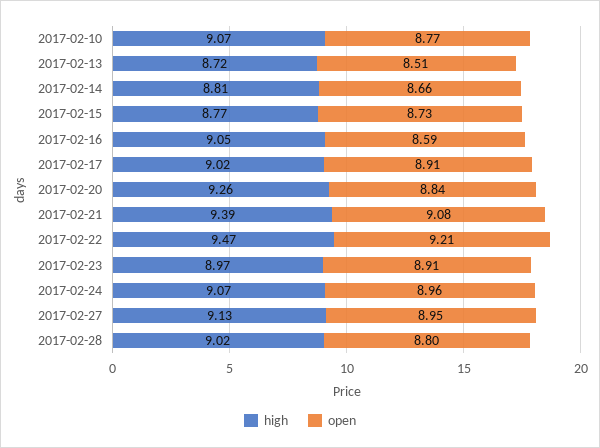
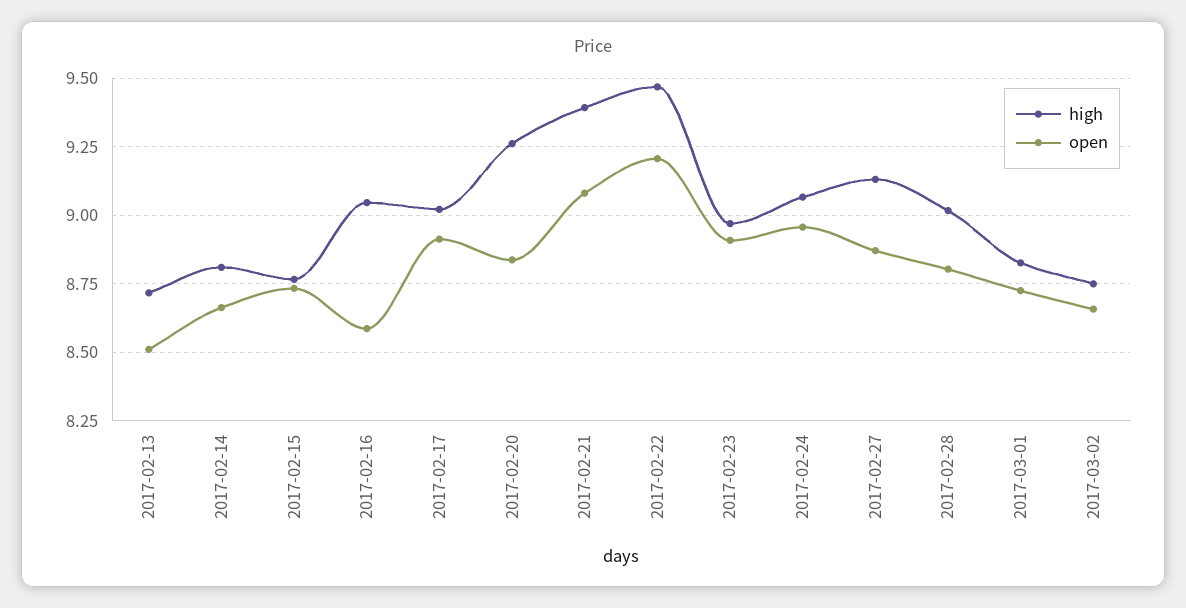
high, 2017-02-10: 9.07 -> none
open, 2017-02-10: 8.77 -> none
open, 2017-02-27: 8.95 -> 8.875
high, 2017-03-01: none -> 8.825
open, 2017-03-01: none -> 8.725
high, 2017-03-02: none -> 8.75
open, 2017-03-02: none -> 8.65

